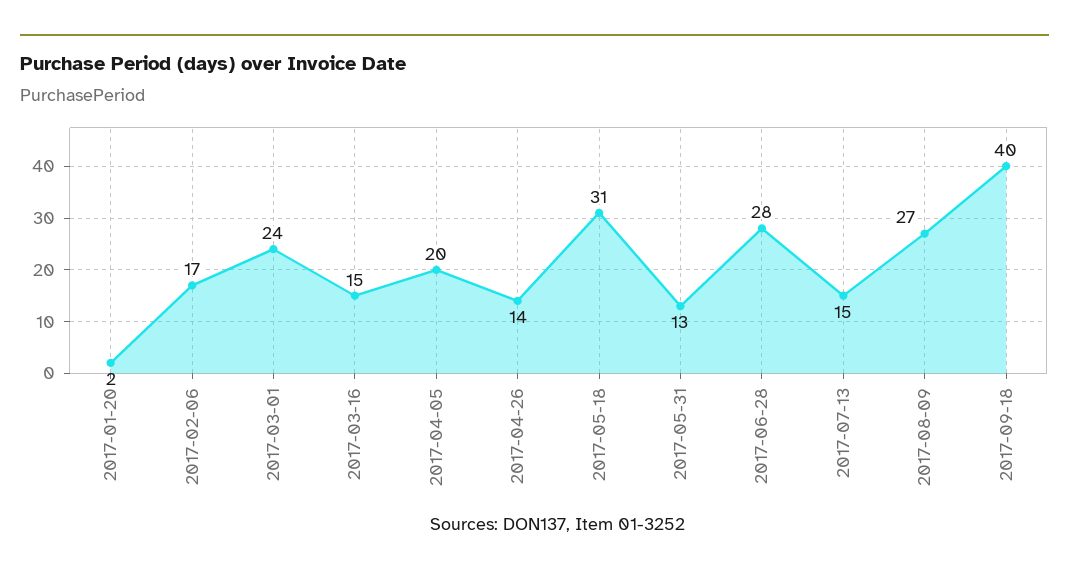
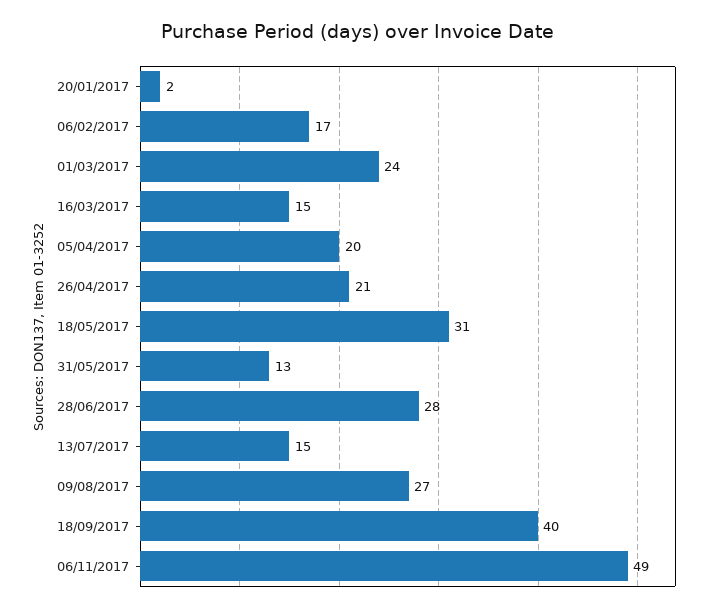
2017-04-26: 14 -> 21
06/11/2017: none -> 49

